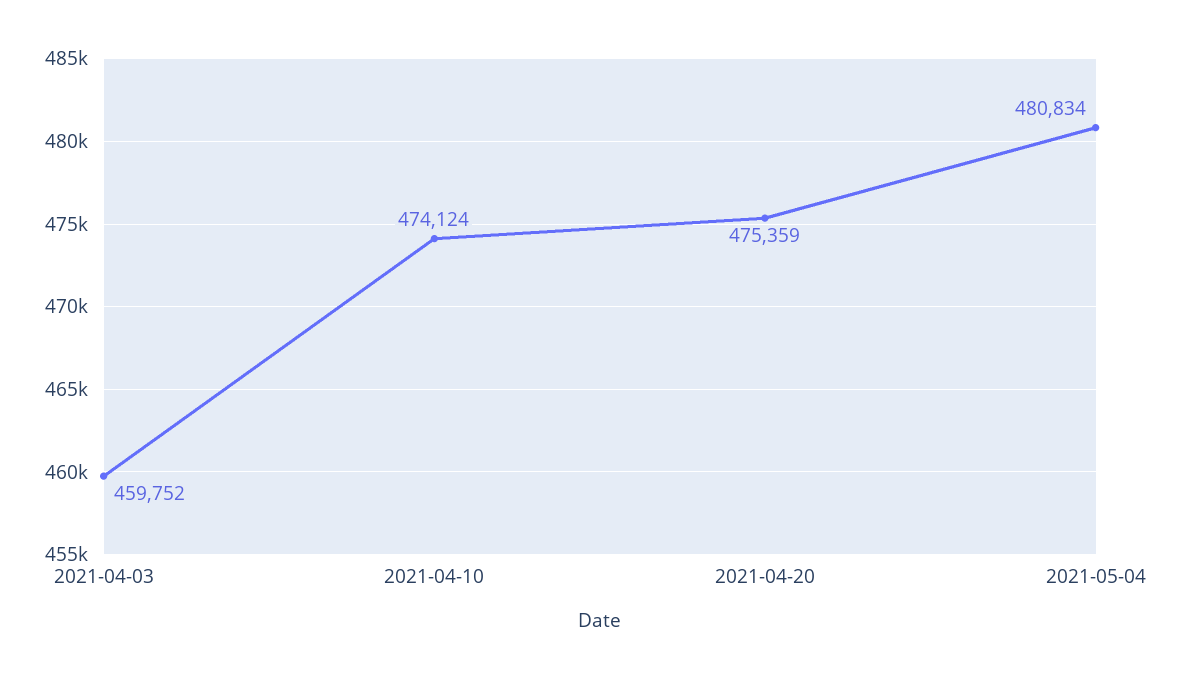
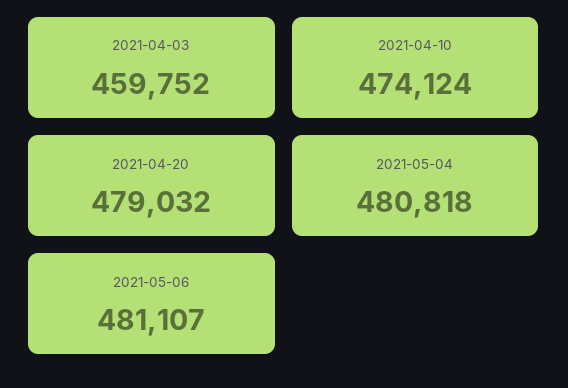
2021-04-20: 475359 -> 479032
2021-05-04: 480834 -> 480818
2021-05-06: none -> 481107

